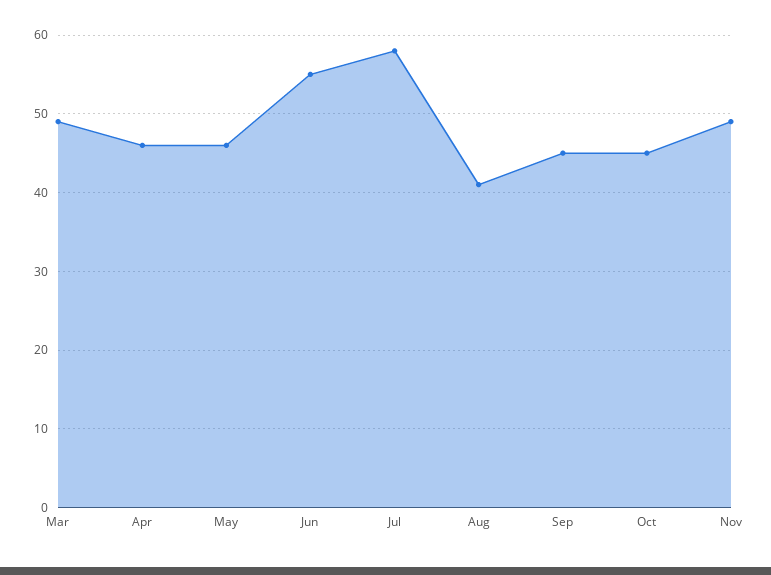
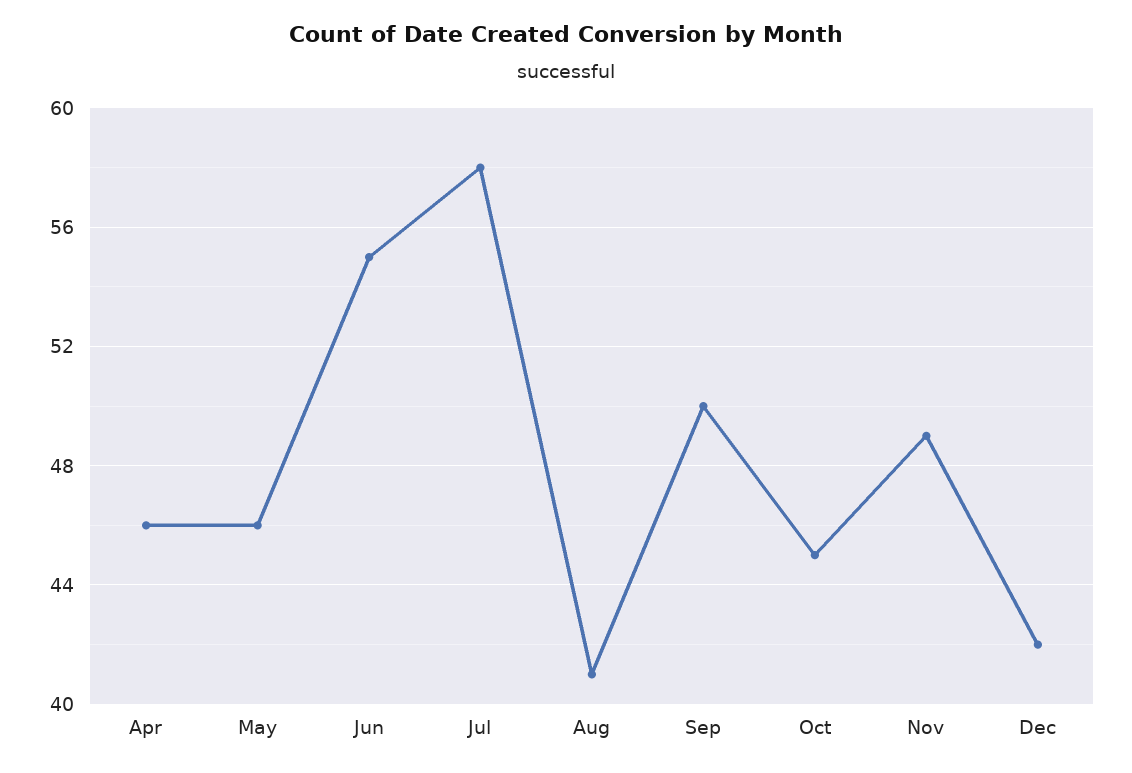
Mar: 49 -> none
Sep: 45 -> 50
Dec: none -> 42

